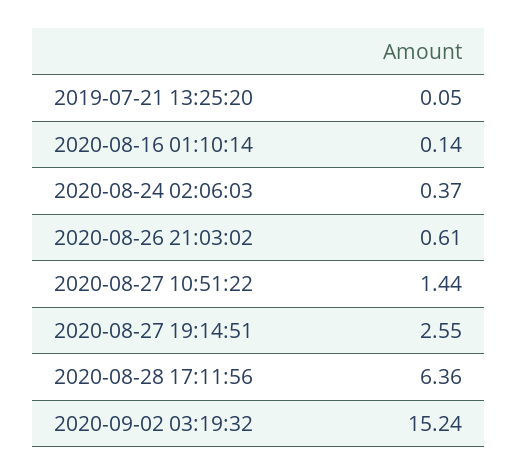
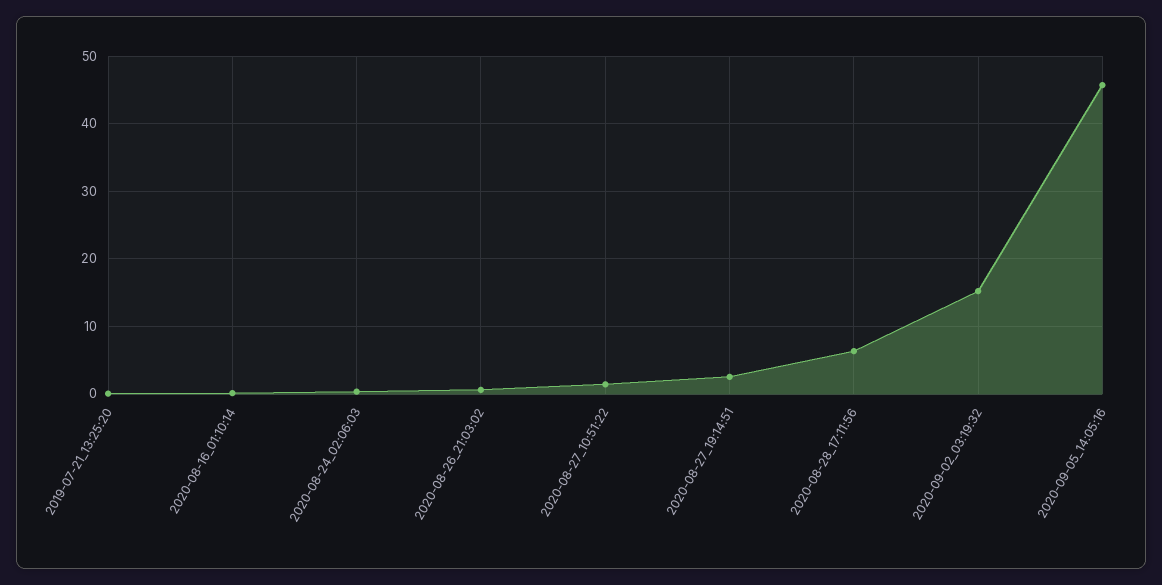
2020-09-05_14:05:16: none -> 46

